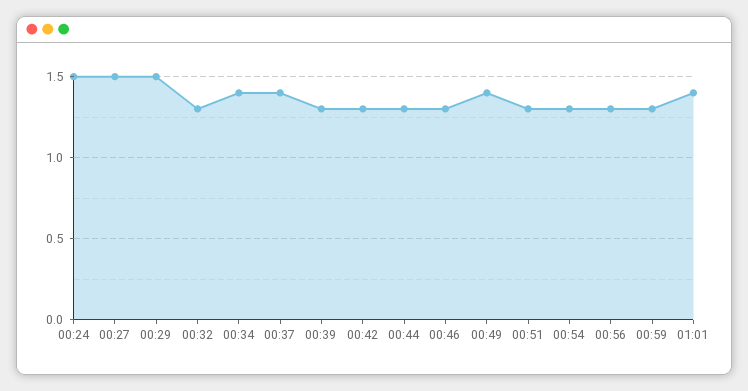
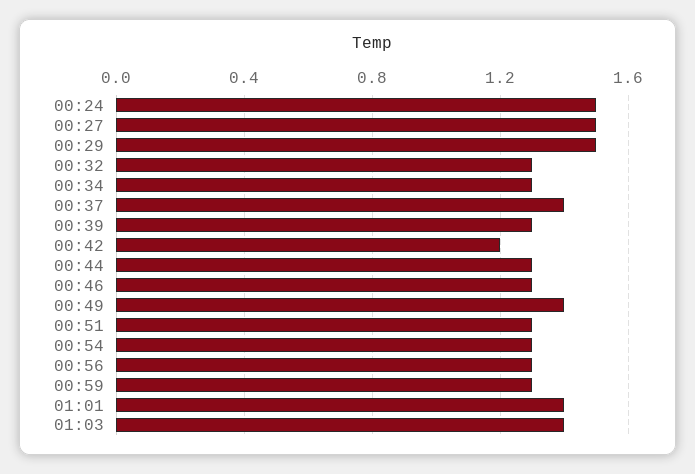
00:34: 1.4 -> 1.3
00:42: 1.3 -> 1.2
01:03: none -> 1.4

